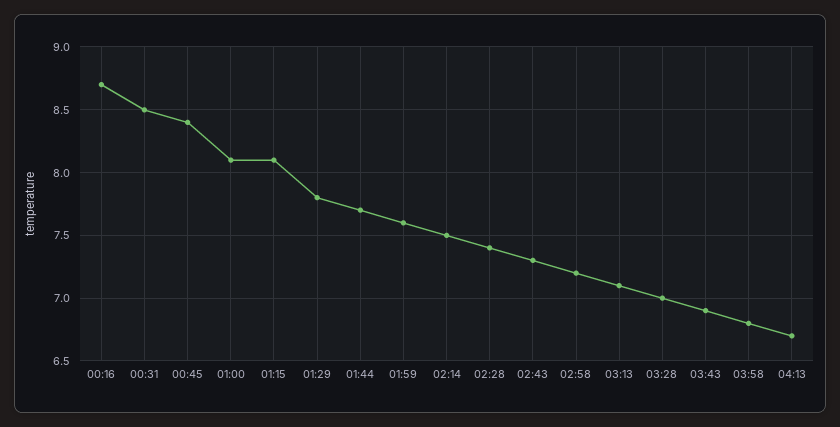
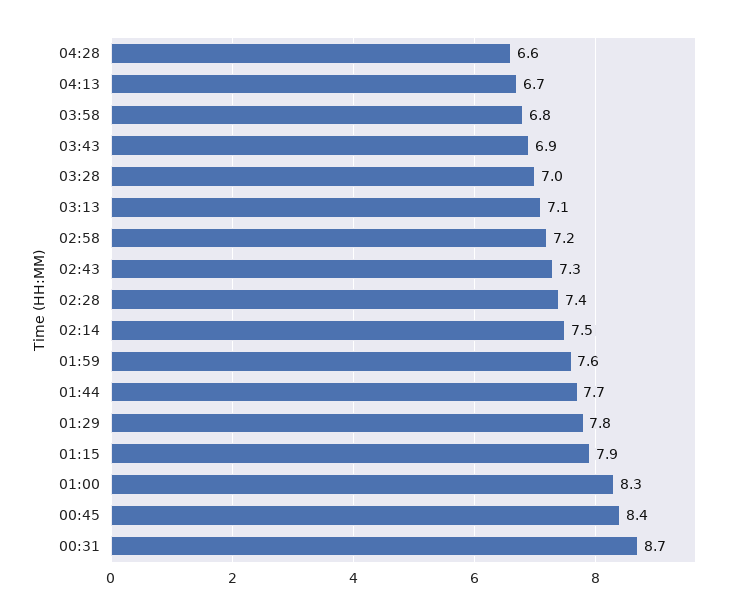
00:16: 8.7 -> none
00:31: 8.5 -> 8.7
01:00: 8.1 -> 8.3
01:15: 8.1 -> 7.9
04:28: none -> 6.6

